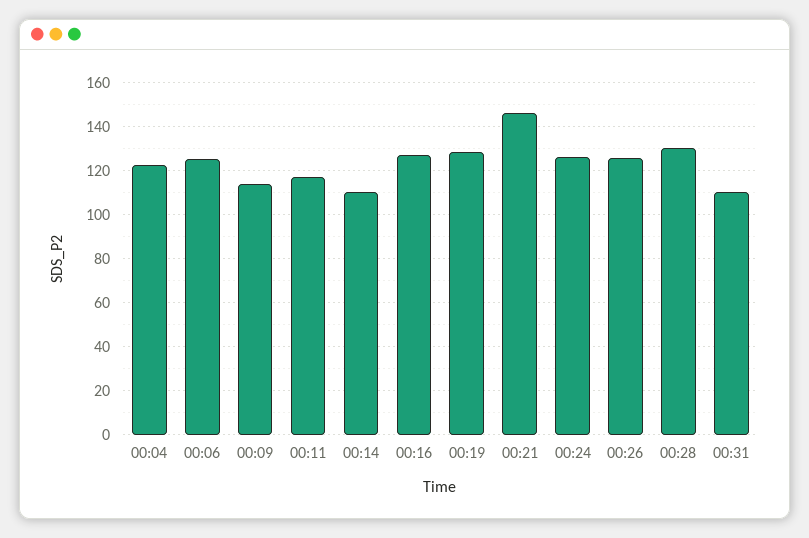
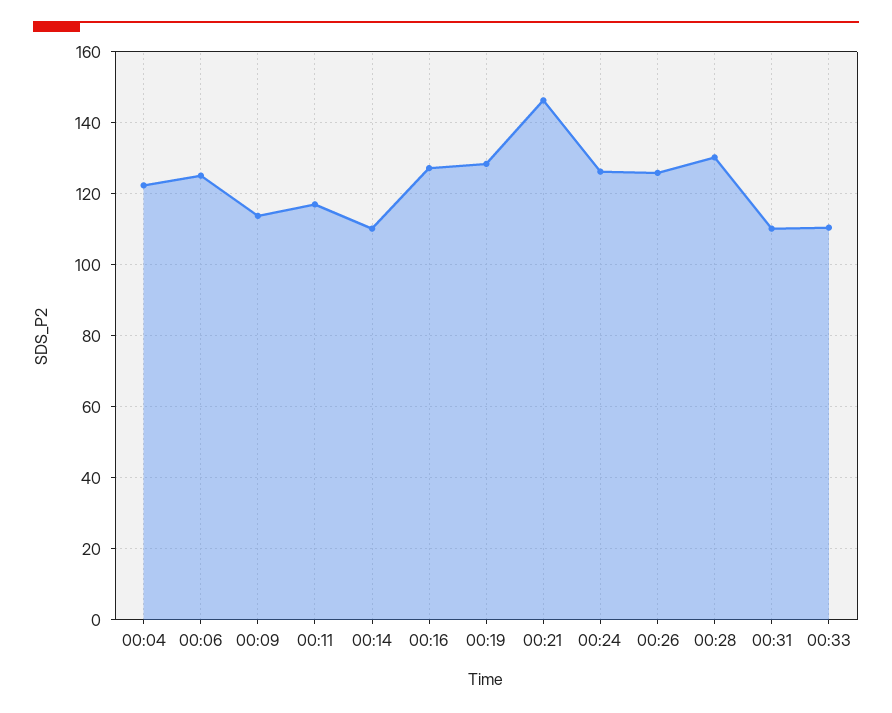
00:33: none -> 110

